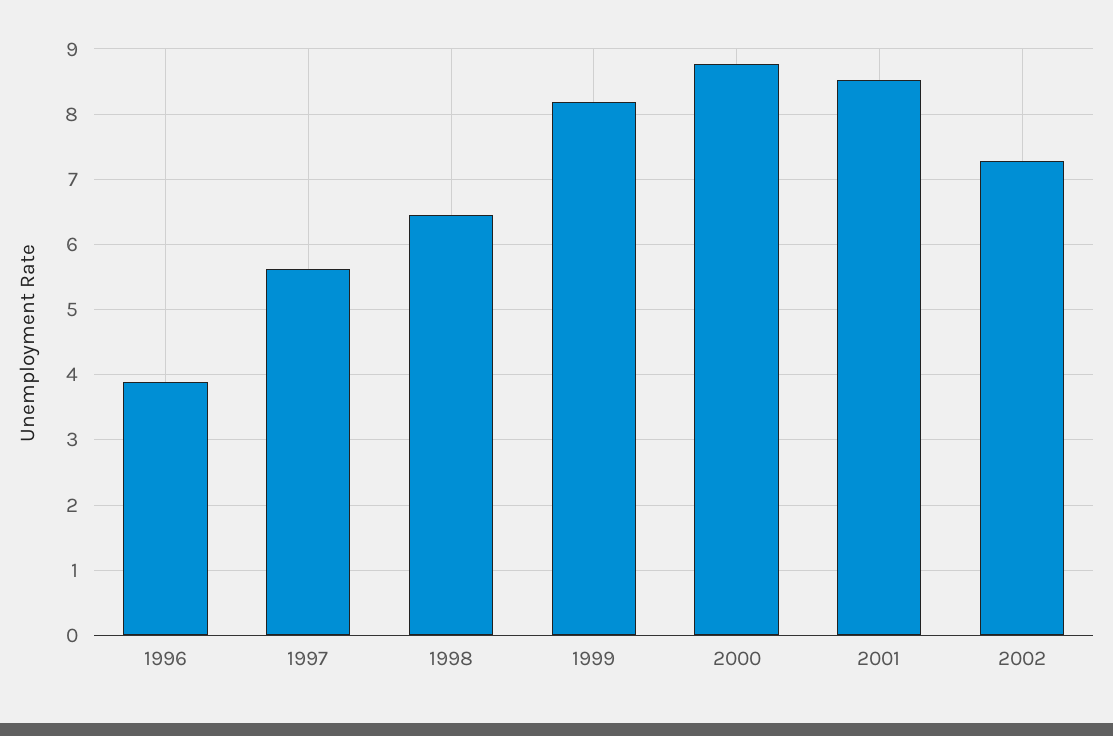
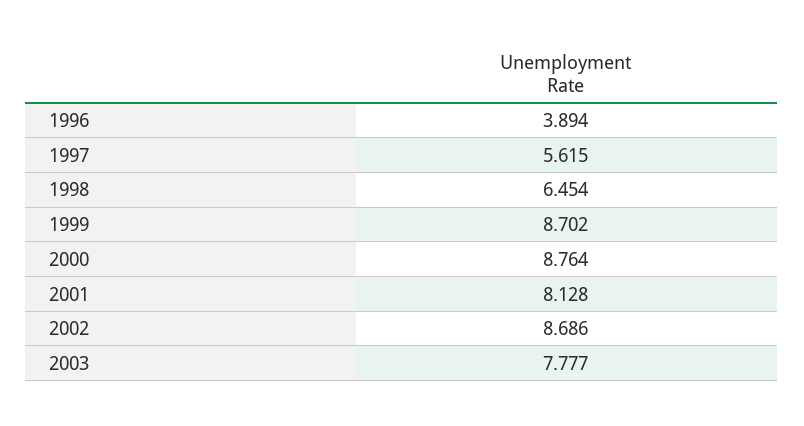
1999: 8.2 -> 8.702
2001: 8.5 -> 8.128
2002: 7.3 -> 8.686
2003: none -> 7.777

